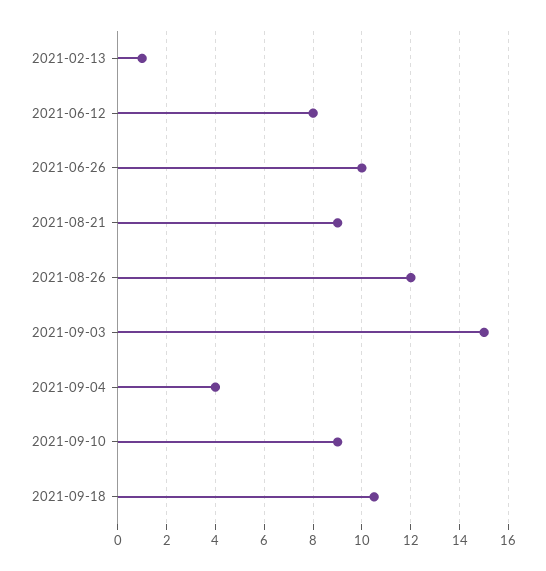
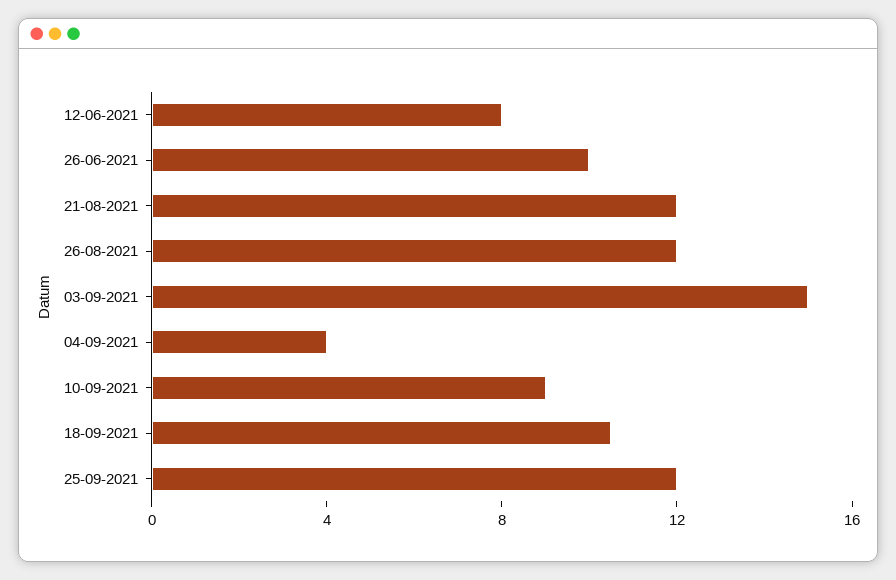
2021-02-13: 1 -> none
2021-08-21: 9 -> 12
25-09-2021: none -> 12

